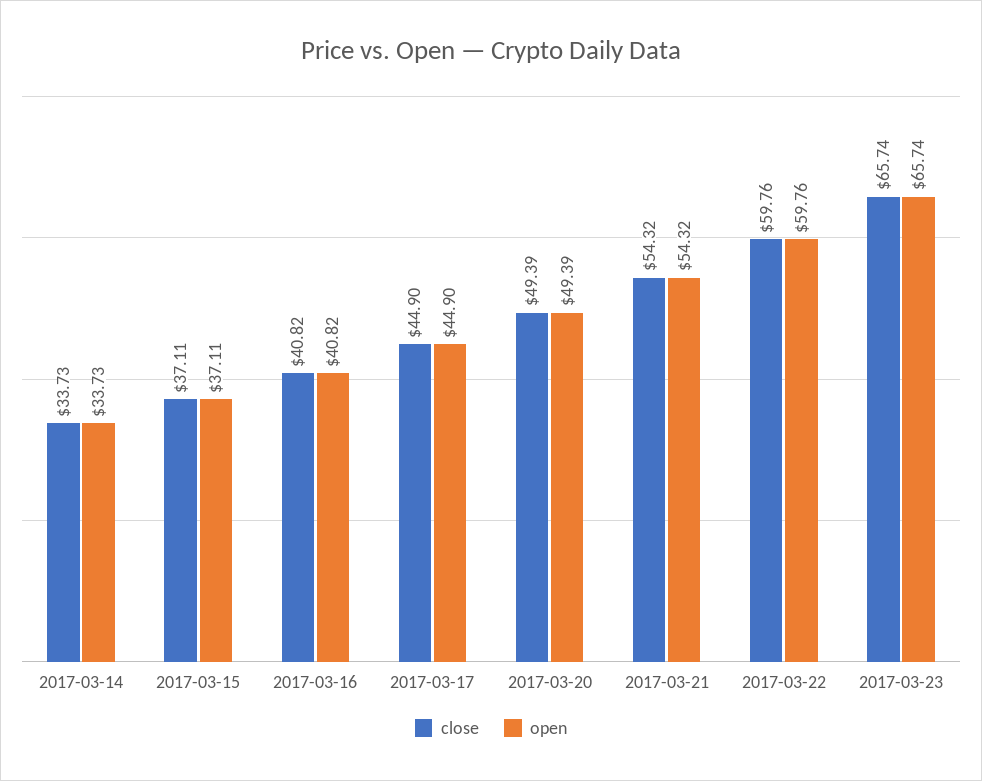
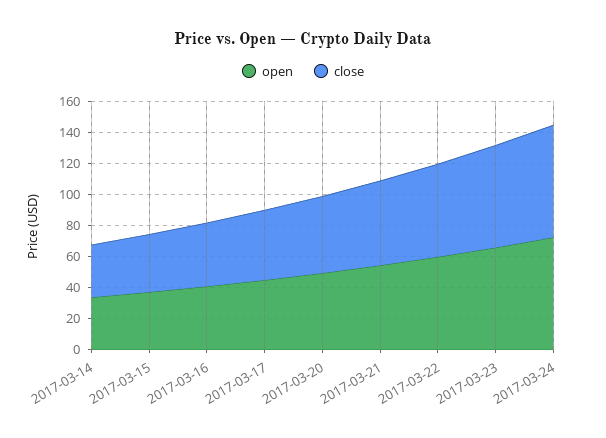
open, 2017-03-24: none -> 70
close, 2017-03-24: none -> 70

